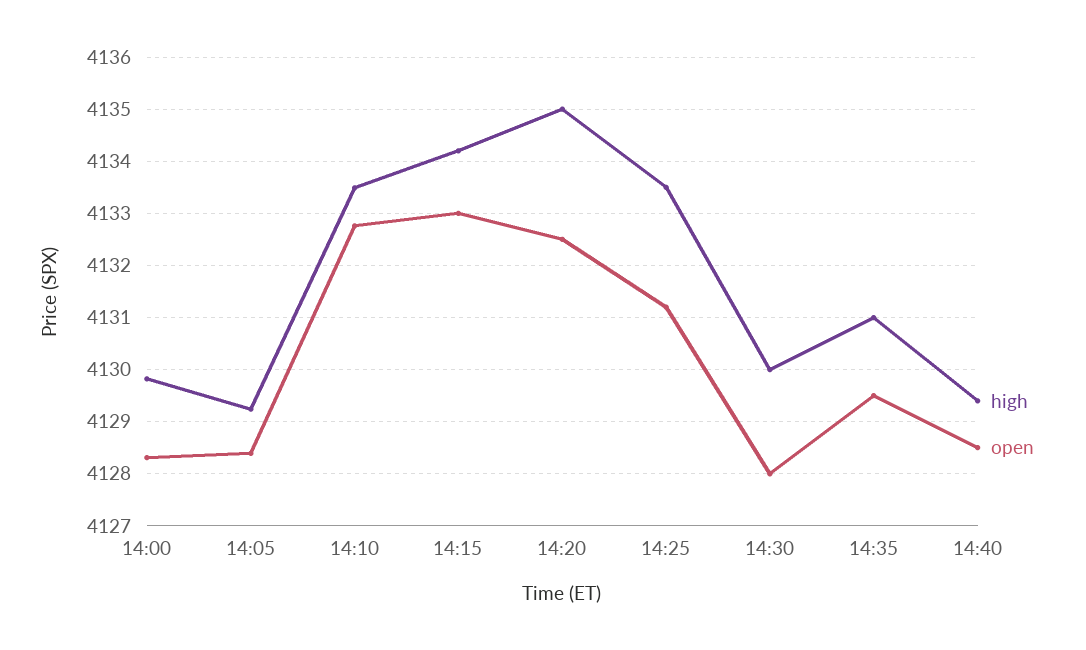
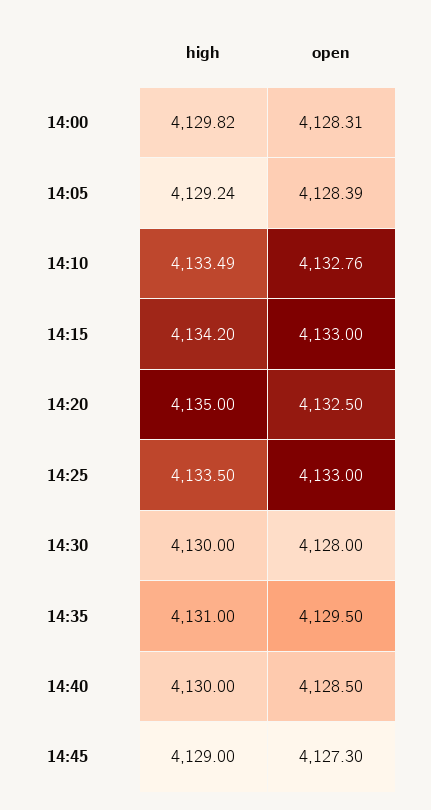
open, 14:25: 4131.2 -> 4133
high, 14:40: 4129.4 -> 4130
high, 14:45: none -> 4129
open, 14:45: none -> 4127.3

